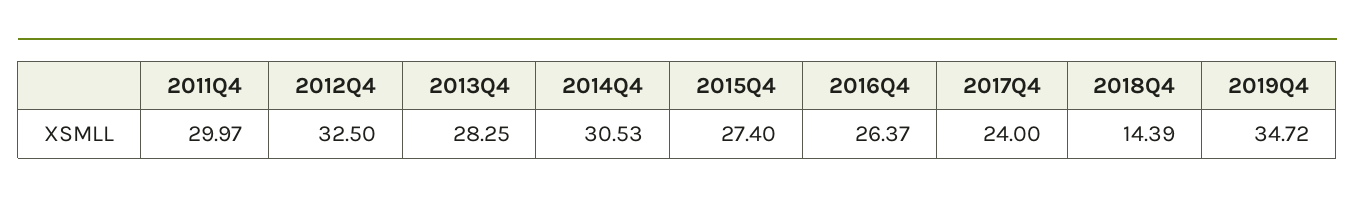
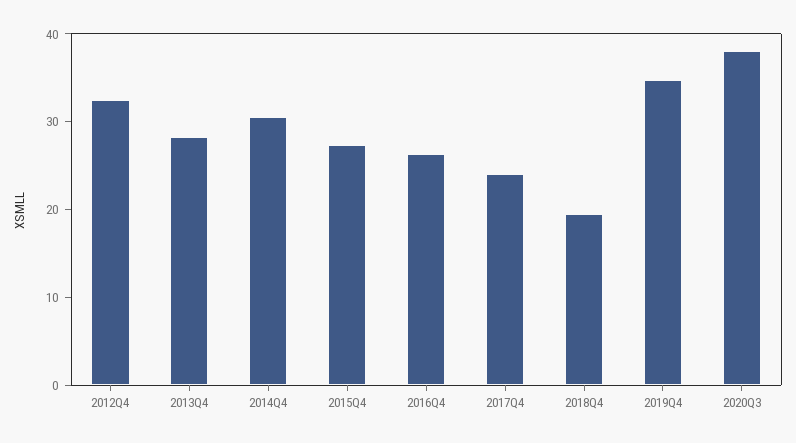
2011Q4: 29.97 -> none
2018Q4: 14.39 -> 20
2020Q3: none -> 38

